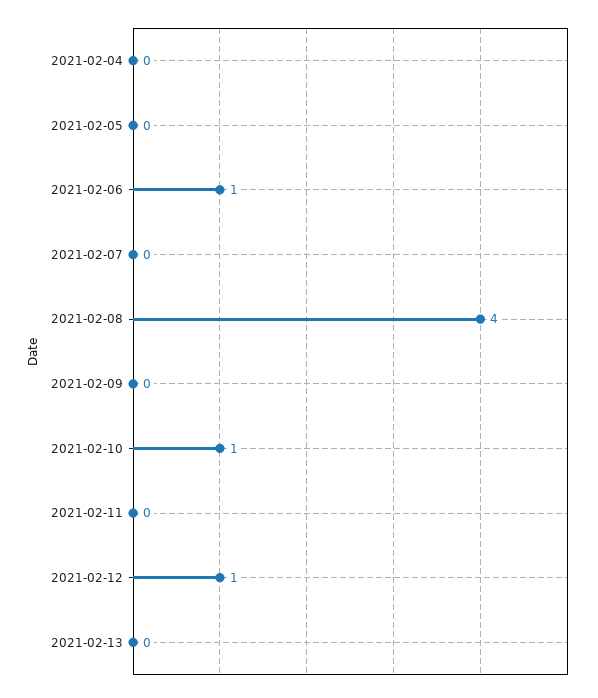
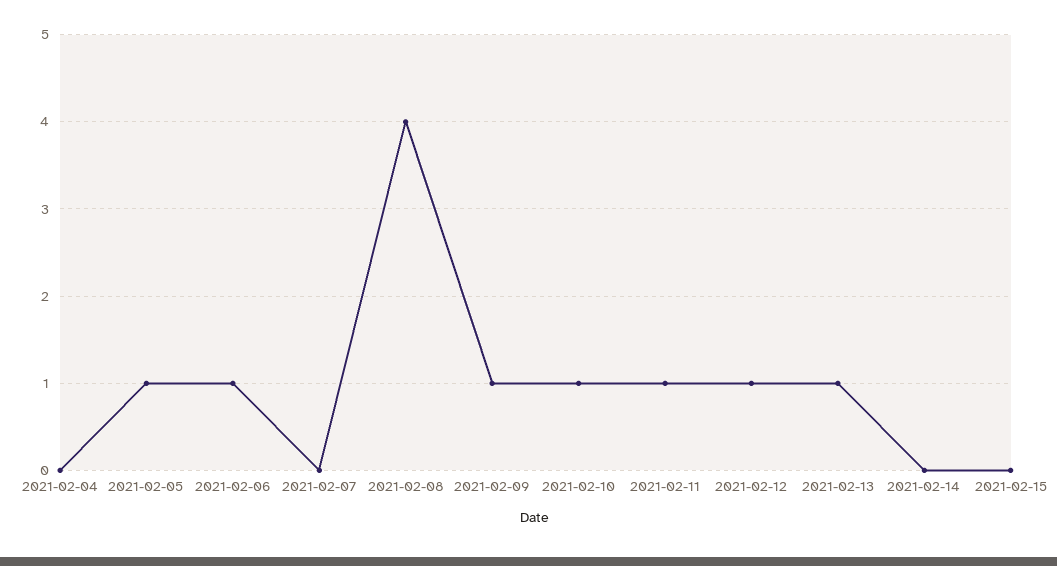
2021-02-05: 0 -> 1
2021-02-09: 0 -> 1
2021-02-11: 0 -> 1
2021-02-13: 0 -> 1
2021-02-14: none -> 0
2021-02-15: none -> 0

